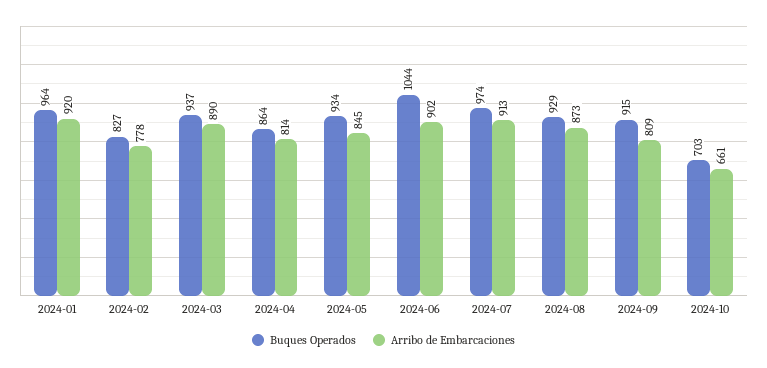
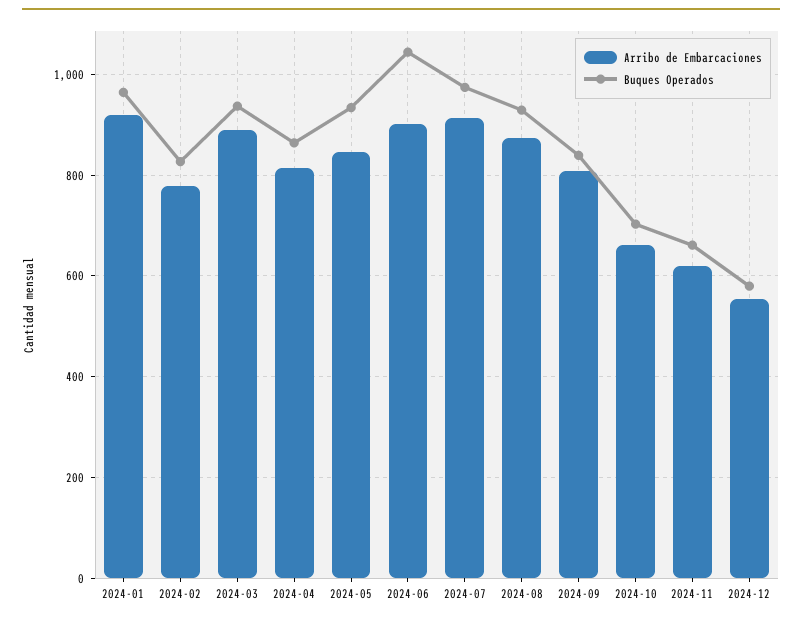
Buques Operados, 2024-09: 915 -> 840
Arribo de Embarcaciones, 2024-11: none -> 620
Buques Operados, 2024-11: none -> 660
Arribo de Embarcaciones, 2024-12: none -> 560
Buques Operados, 2024-12: none -> 580

